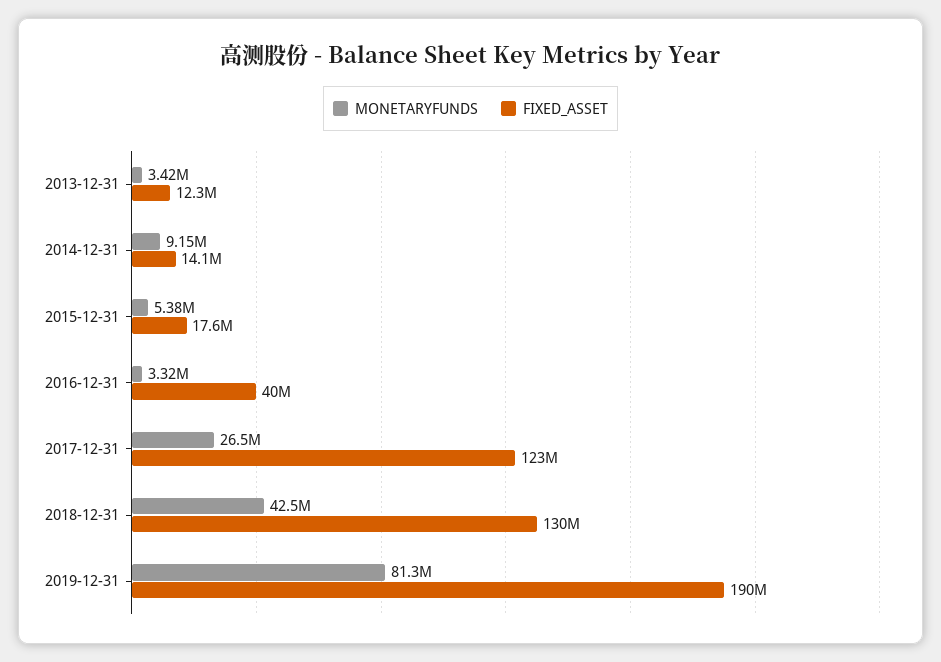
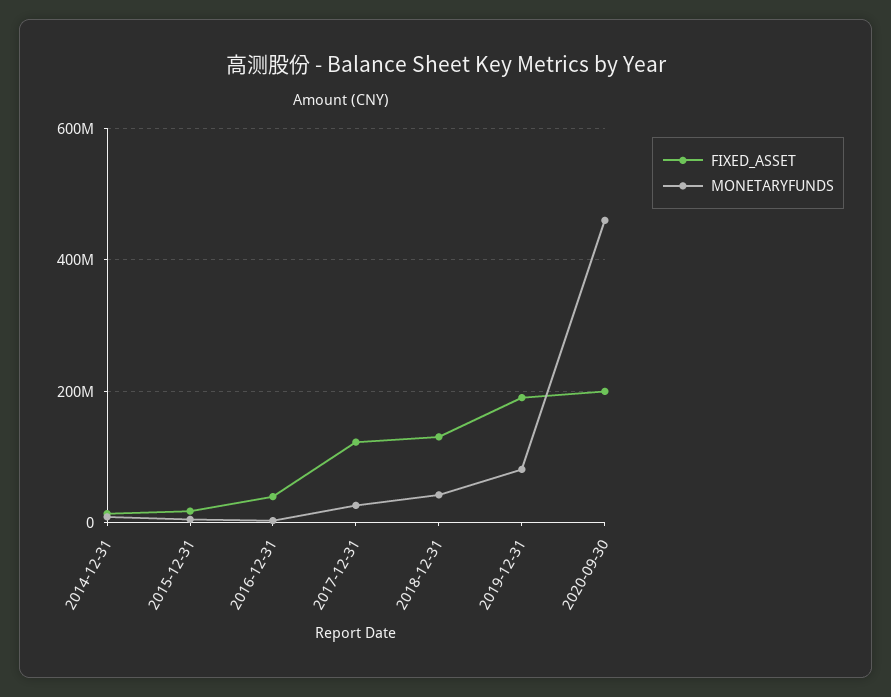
MONETARYFUNDS, 2013-12-31: 3420000 -> none
FIXED_ASSET, 2013-12-31: 12300000 -> none
FIXED_ASSET, 2020-09-30: none -> 200000000
MONETARYFUNDS, 2020-09-30: none -> 460000000

